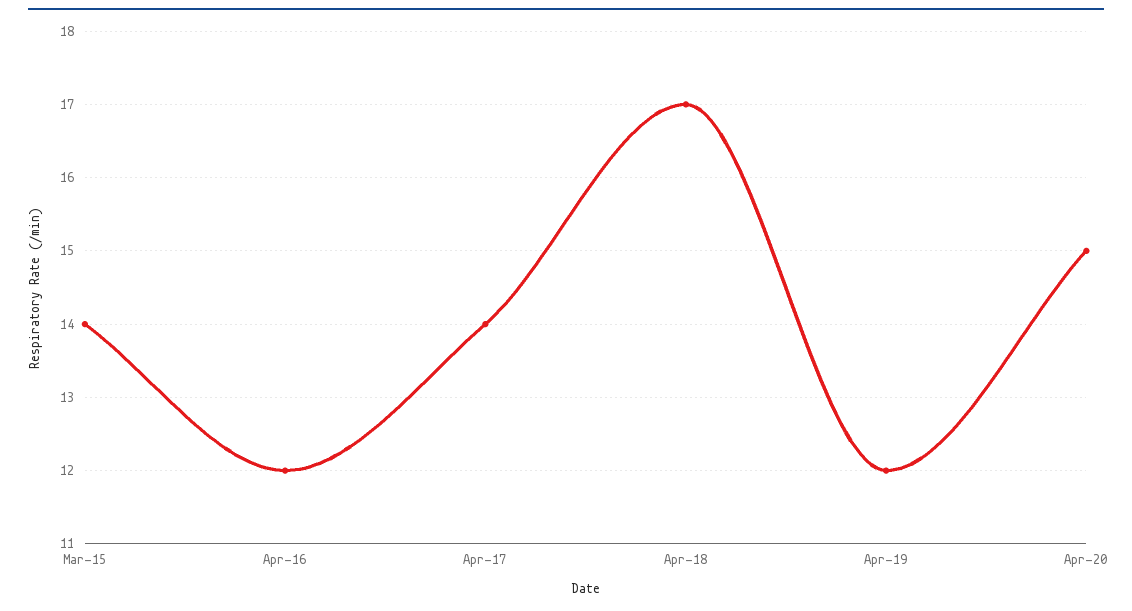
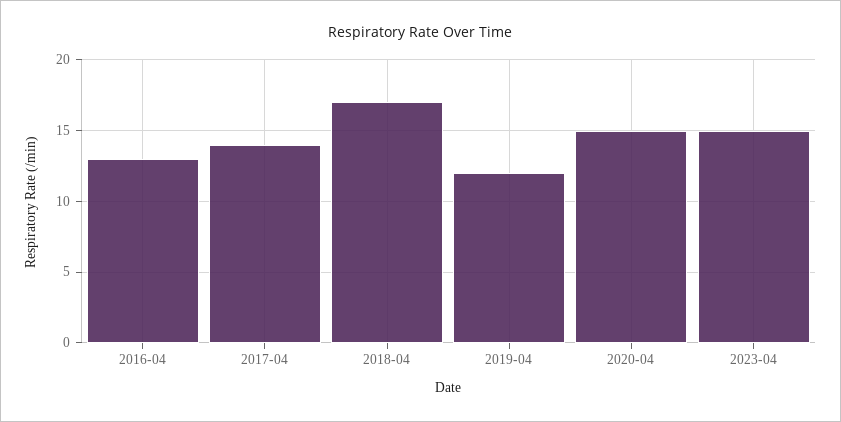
Mar-15: 14 -> none
Apr-16: 12 -> 13
2023-04: none -> 15

